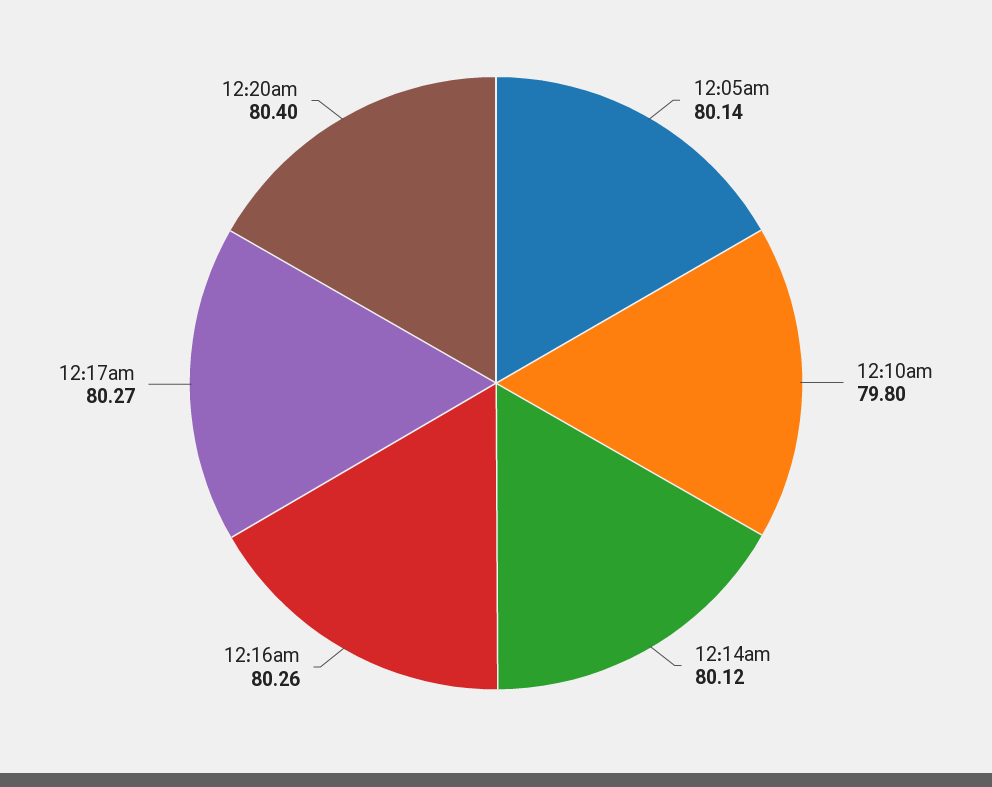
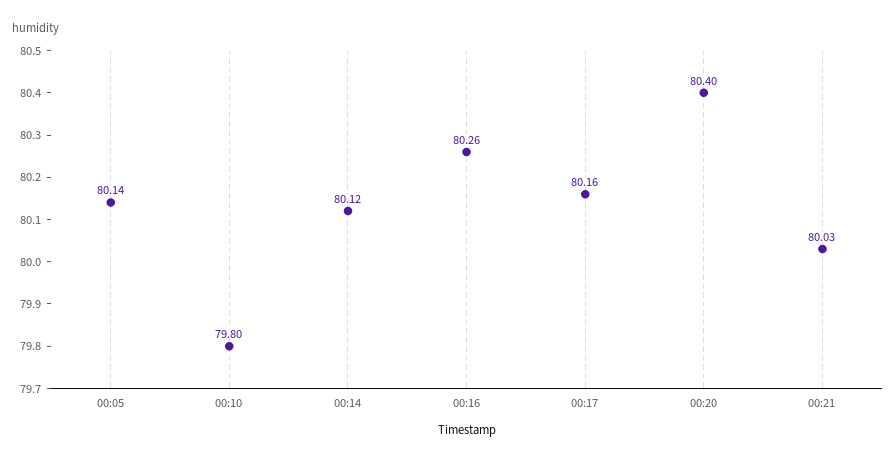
12:17am: 80.27 -> 80.16
00:21: none -> 80.03

